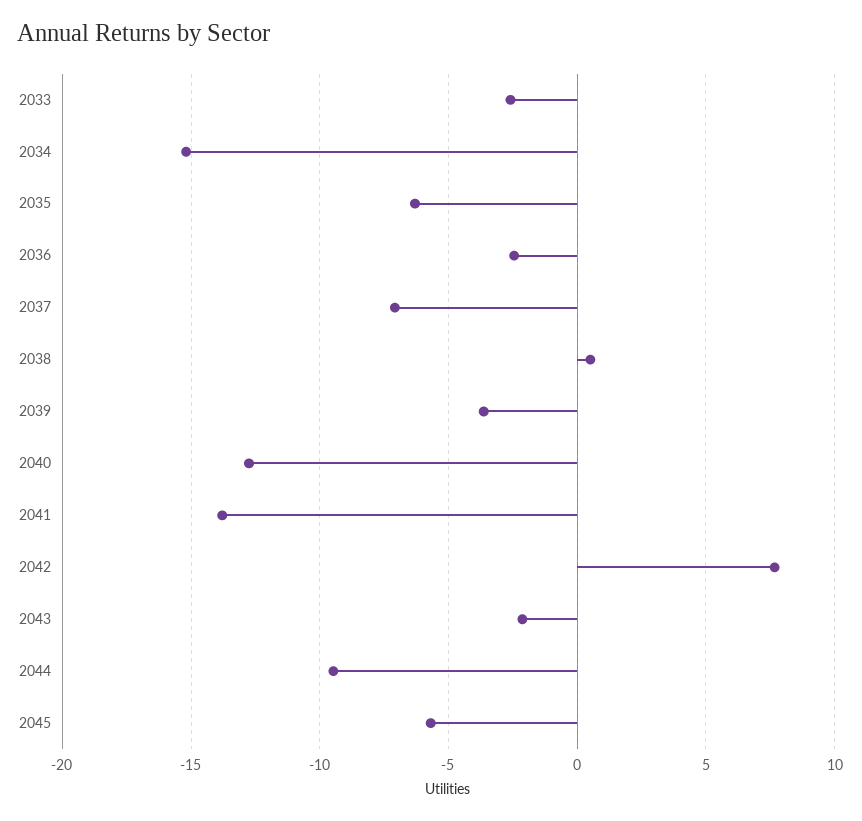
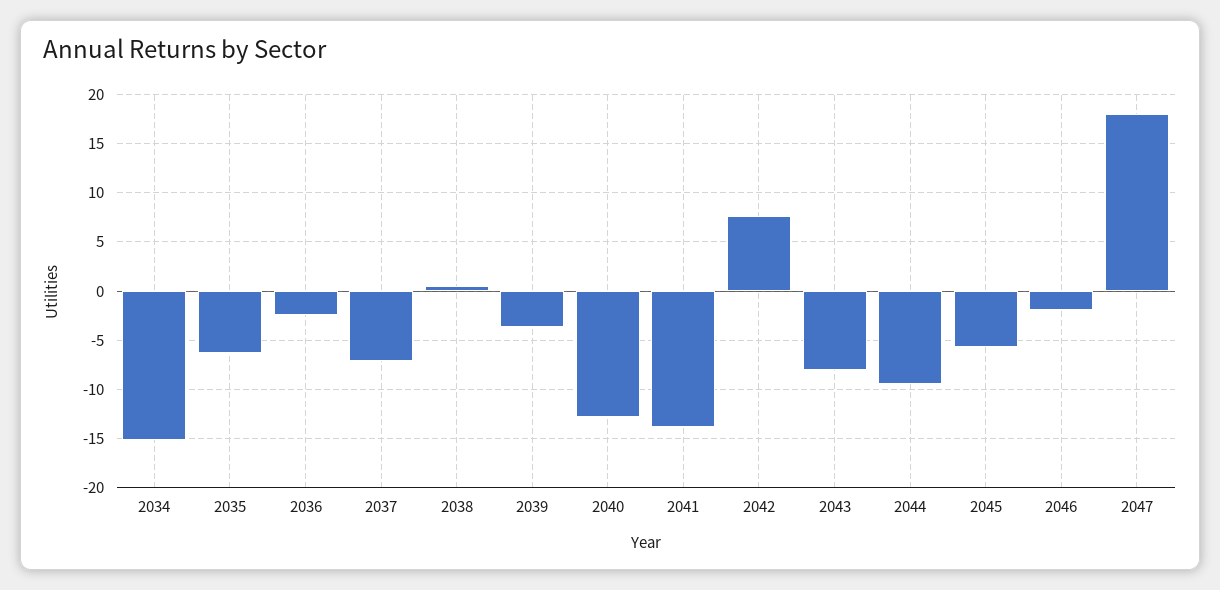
2033: -2.5 -> none
2043: -2 -> -8
2046: none -> -2
2047: none -> 18

